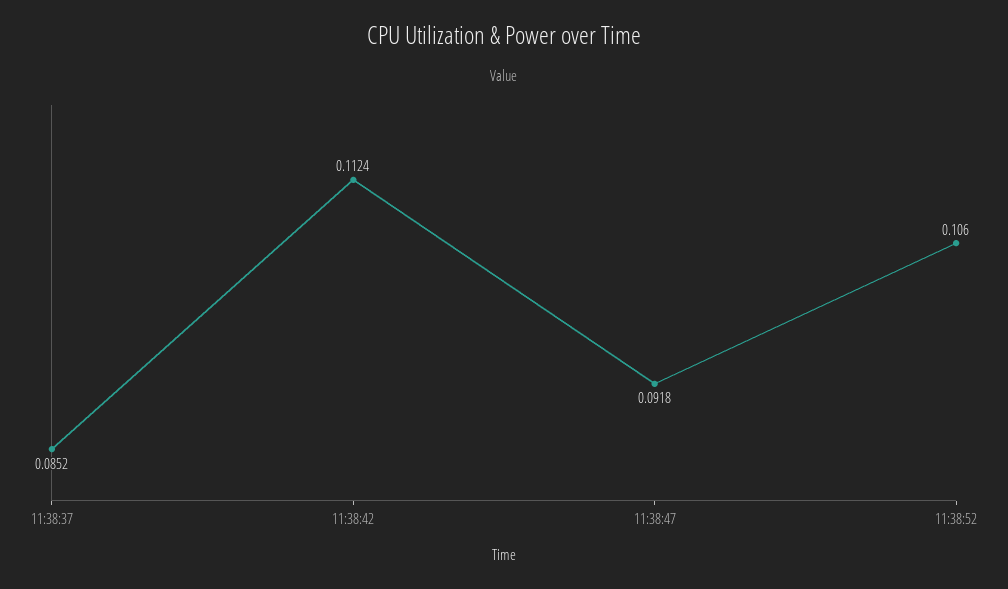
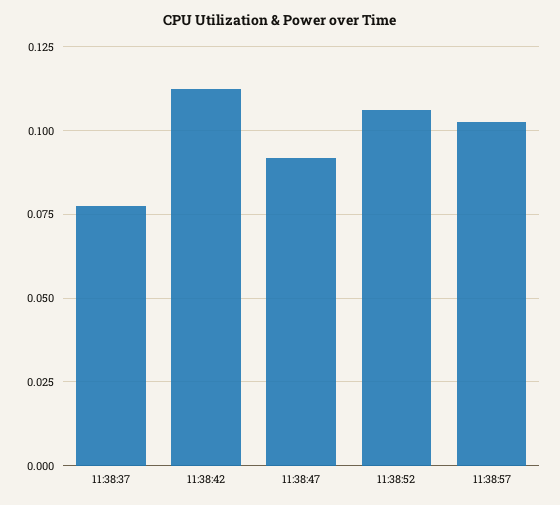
11:38:37: 0.0852 -> 0.0775
11:38:57: none -> 0.1025

